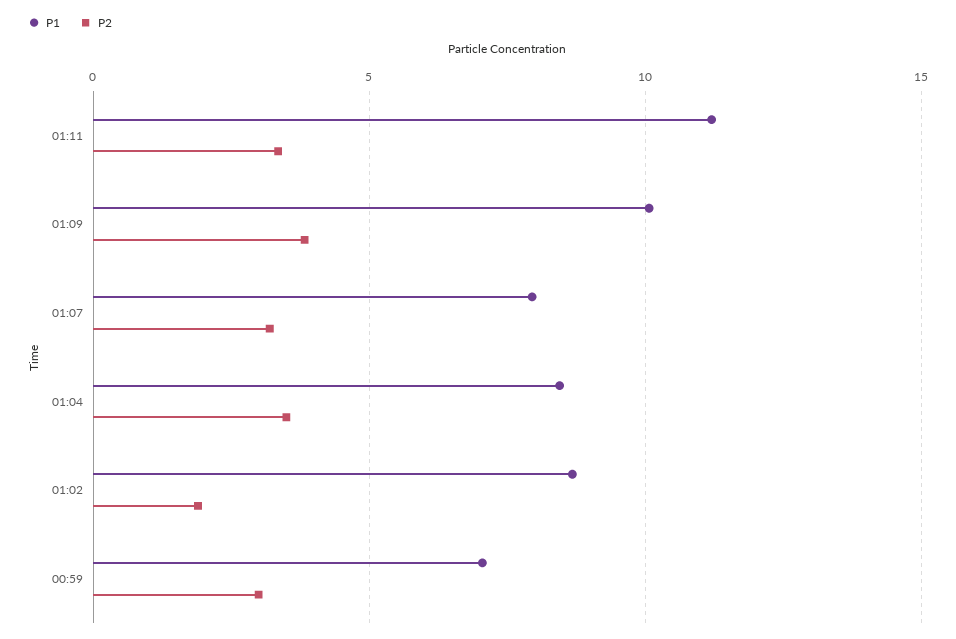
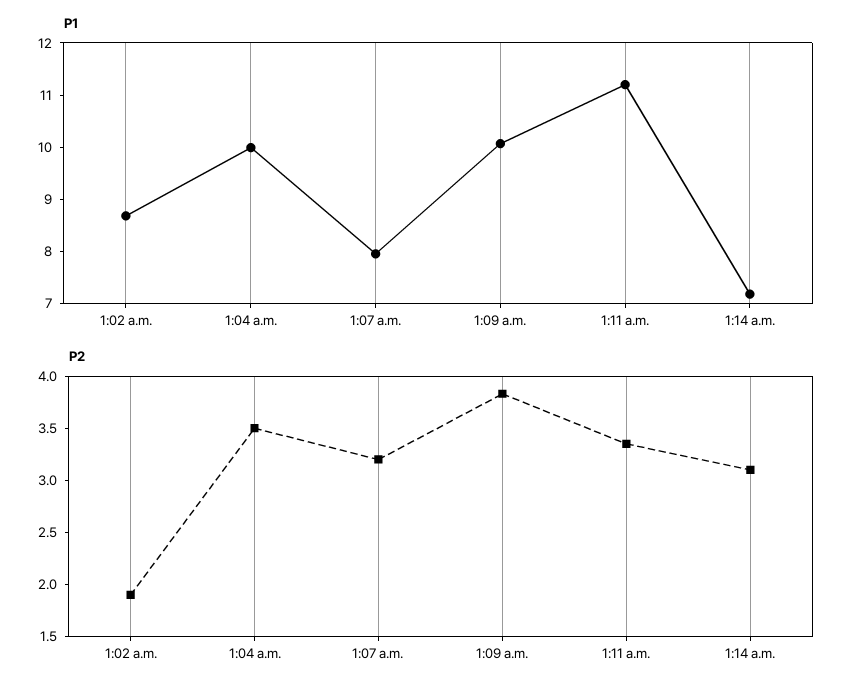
P1, 01:04: 8.5 -> 10
P1, 00:59: 7 -> none
P2, 00:59: 3 -> none
P1, 1:14 a.m.: none -> 7.2
P2, 1:14 a.m.: none -> 3.1

